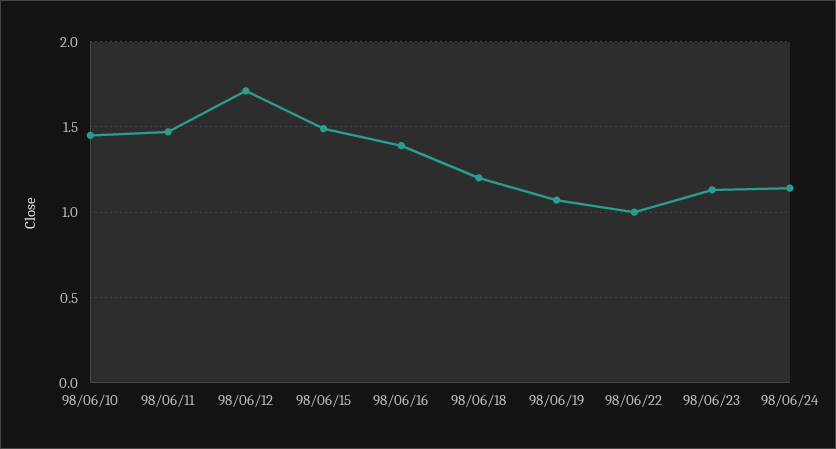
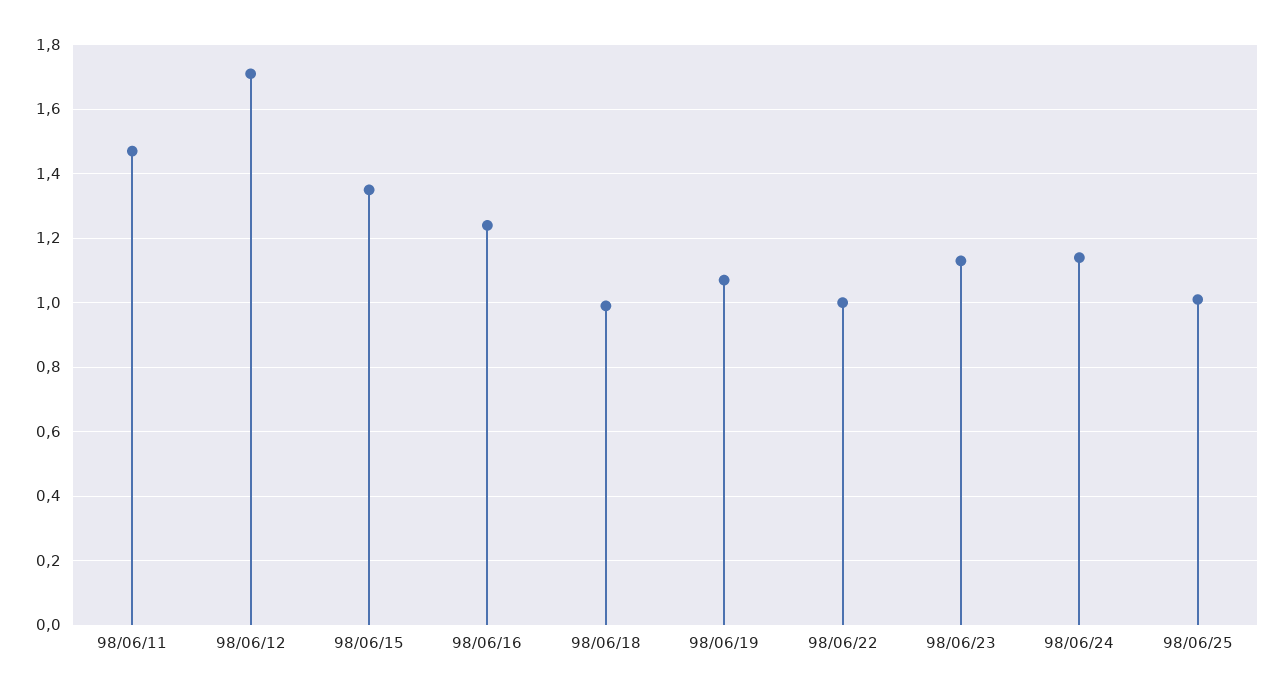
98/06/10: 1.45 -> none
98/06/15: 1.5 -> 1.35
98/06/16: 1.4 -> 1.25
98/06/18: 1.2 -> 1
98/06/25: none -> 1

